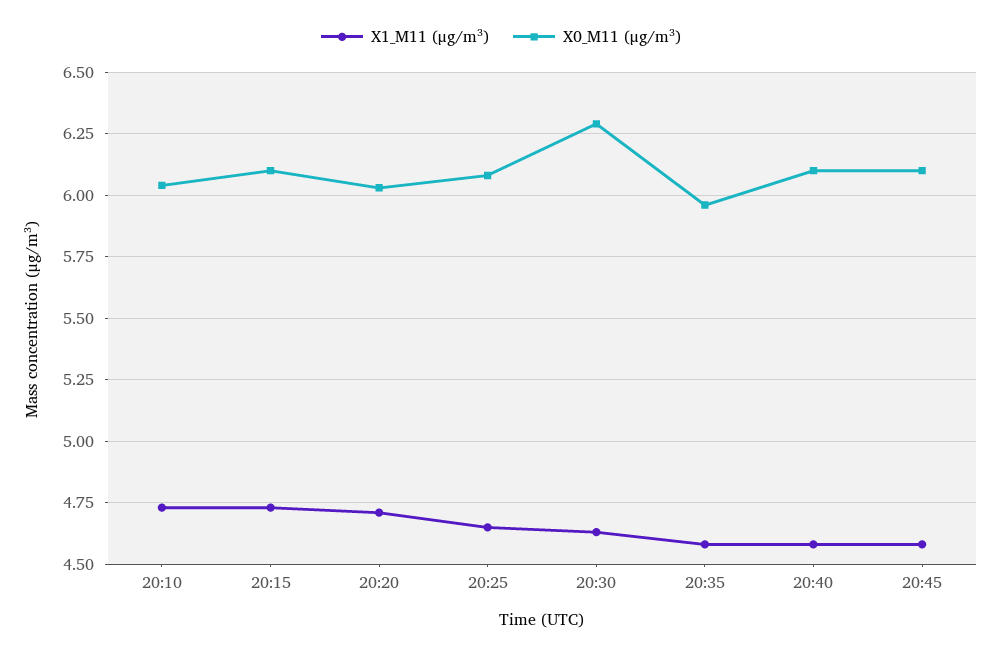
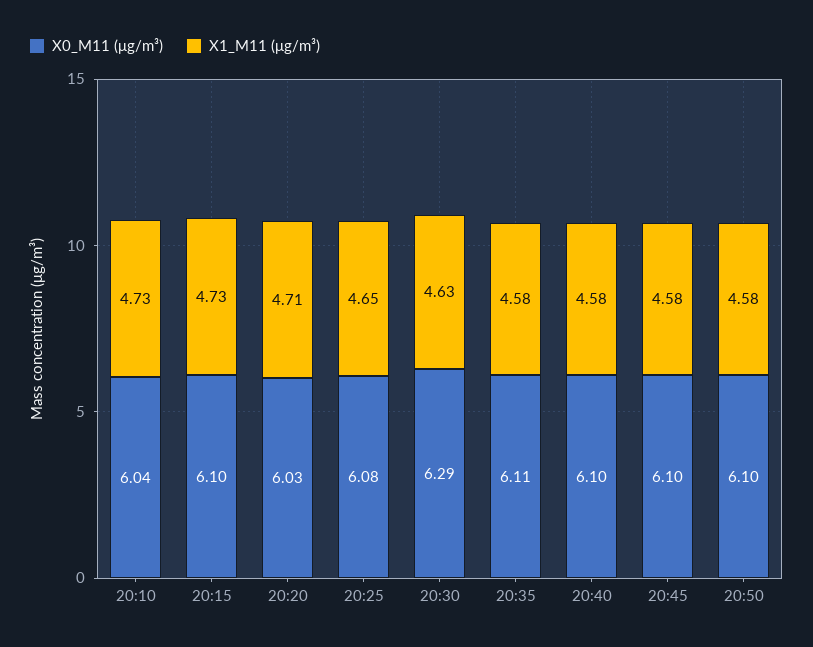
X0_M11 (μg/m³), 20:35: 5.95 -> 6.11
X0_M11 (μg/m³), 20:50: none -> 6.1
X1_M11 (μg/m³), 20:50: none -> 4.58

